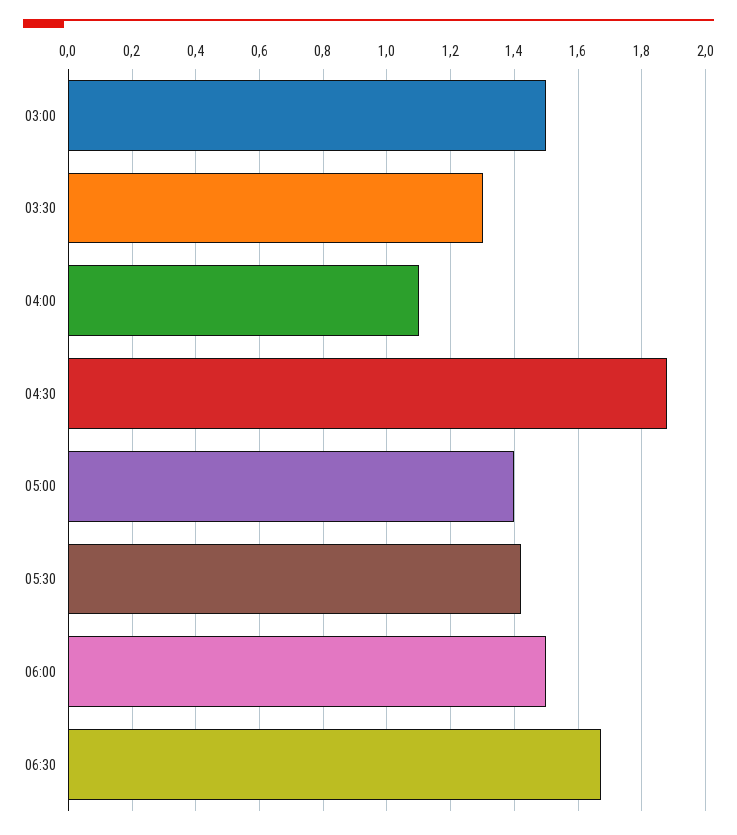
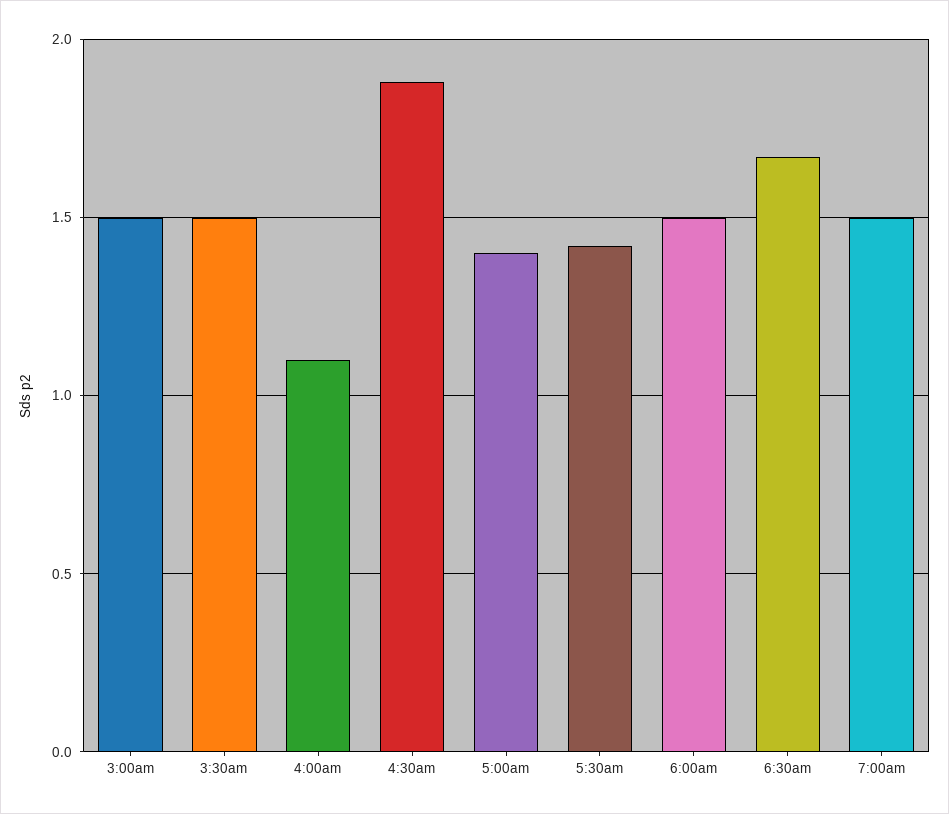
03:30: 1.3 -> 1.5
7:00am: none -> 1.5

